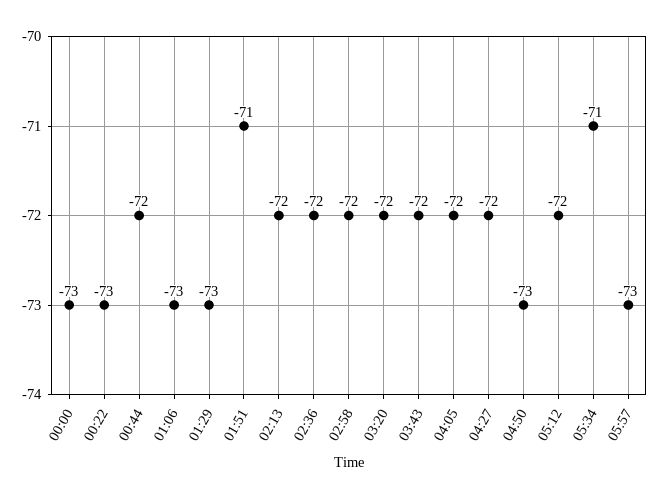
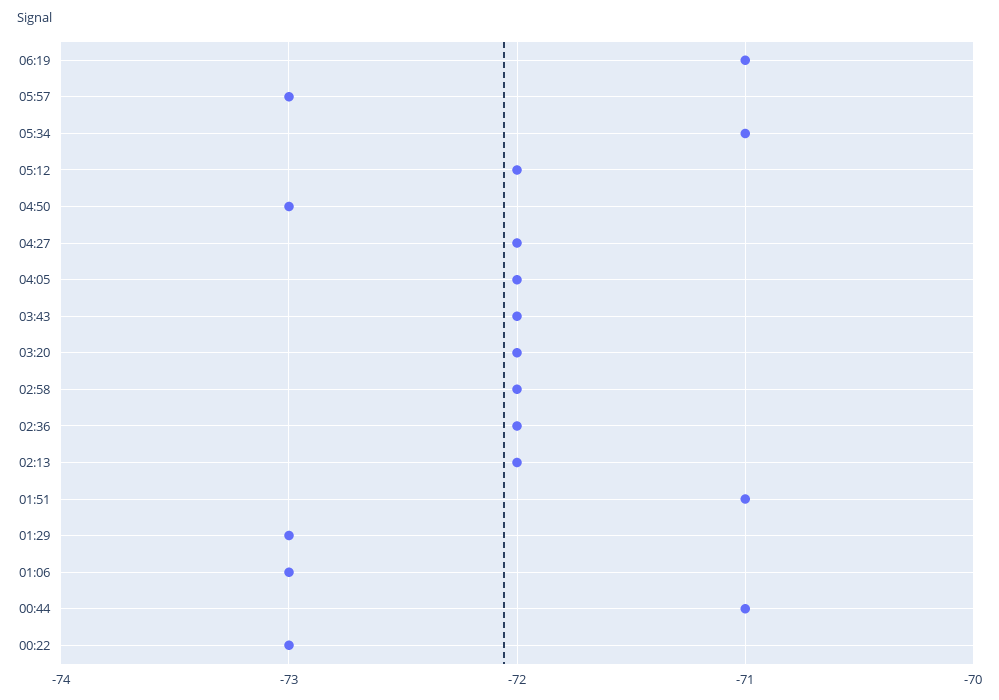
00:00: -73 -> none
00:44: -72 -> -71
06:19: none -> -71

